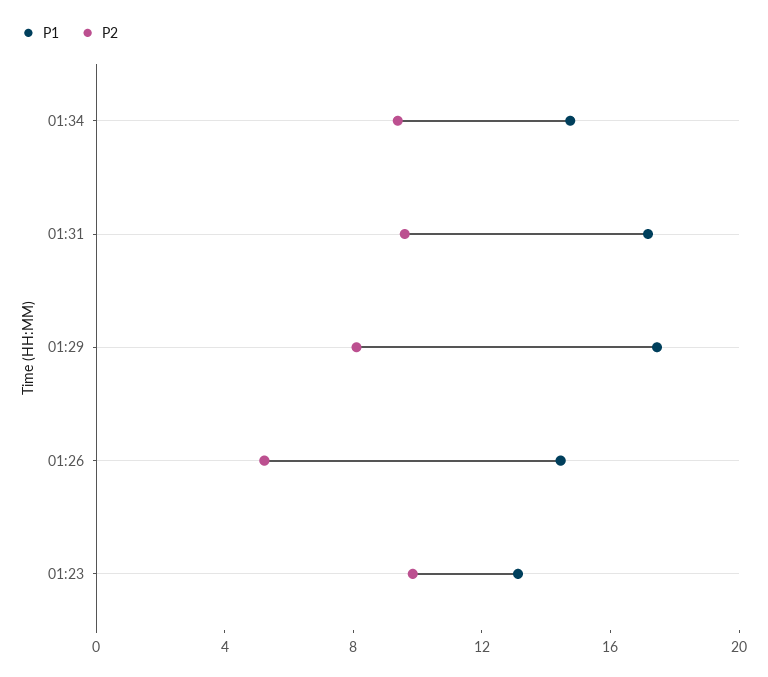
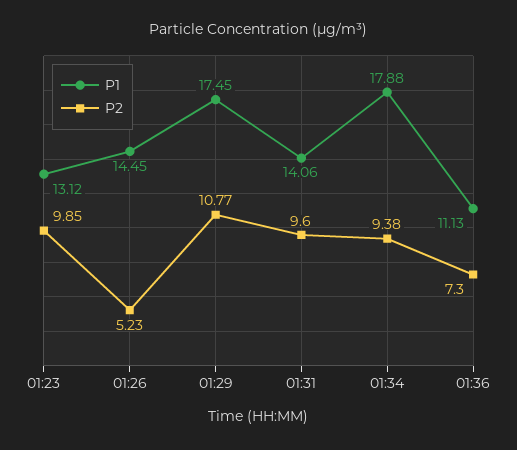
P1, 01:34: 15 -> 17.88
P1, 01:31: 17 -> 14.06
P2, 01:29: 8 -> 10.77
P1, 01:36: none -> 11.13
P2, 01:36: none -> 7.3

